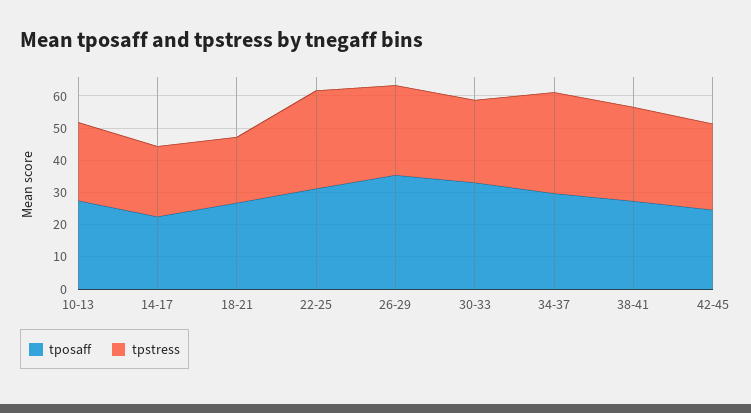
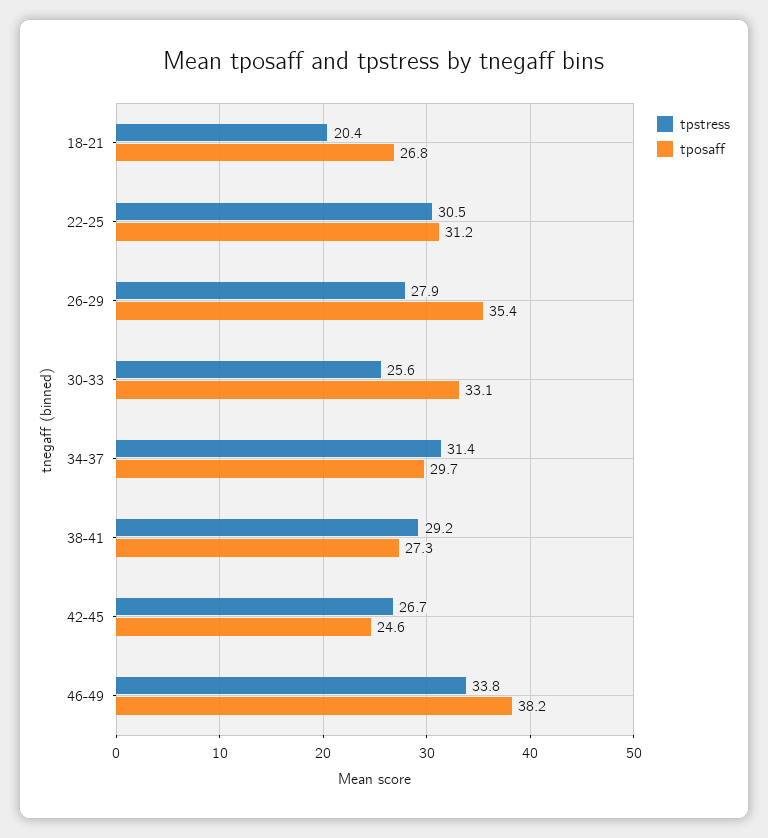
tposaff, 10-13: 27.5 -> none
tpstress, 10-13: 25 -> none
tposaff, 14-17: 22.5 -> none
tpstress, 14-17: 22.5 -> none
tpstress, 46-49: none -> 33.8
tposaff, 46-49: none -> 38.2

